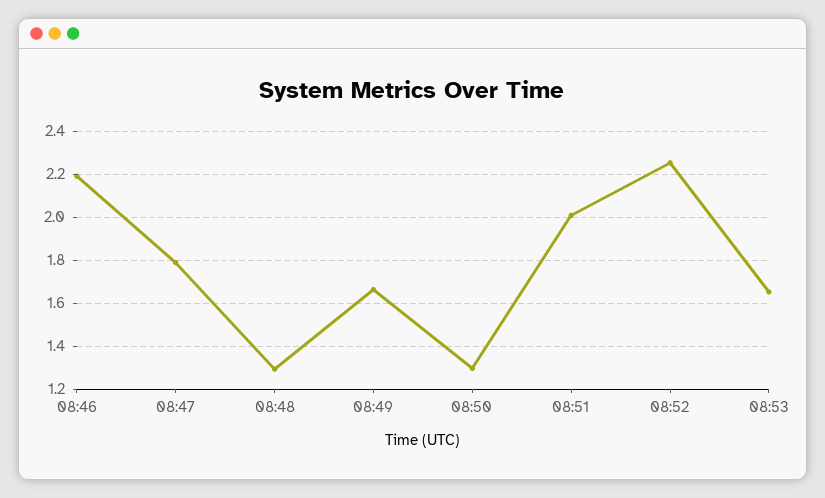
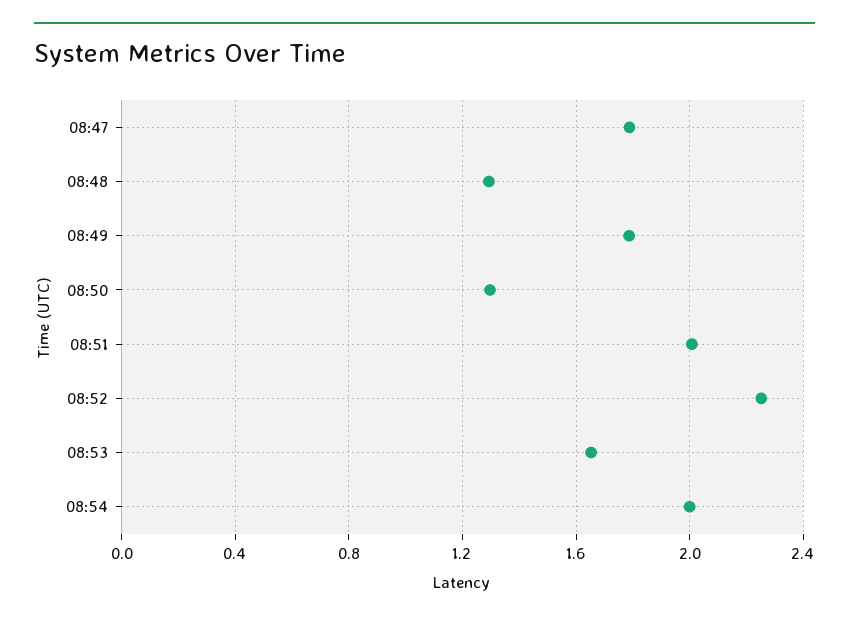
08:46: 2.2 -> none
08:49: 1.65 -> 1.8
08:54: none -> 2

